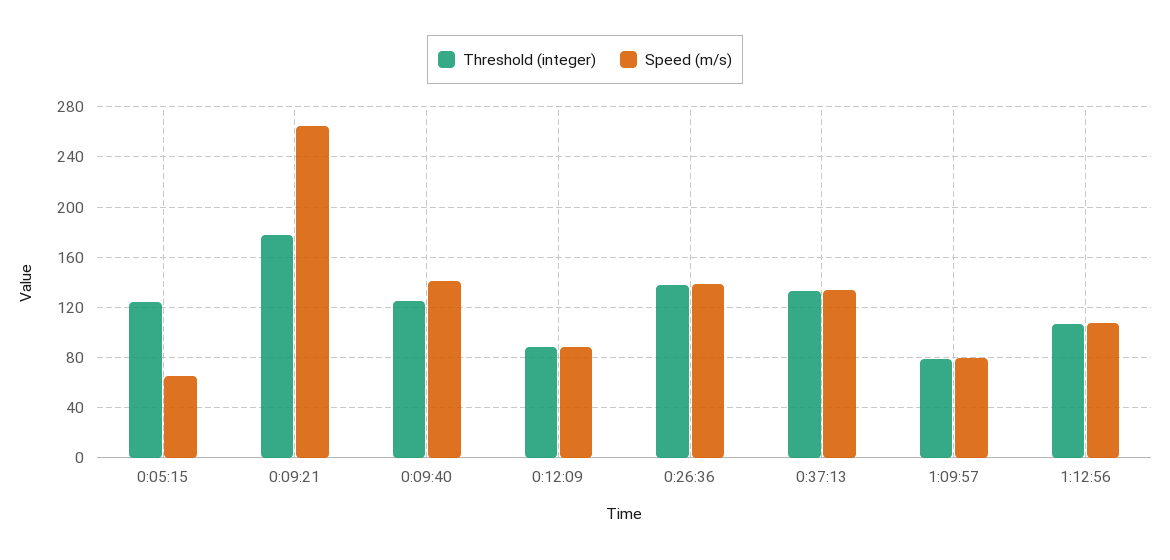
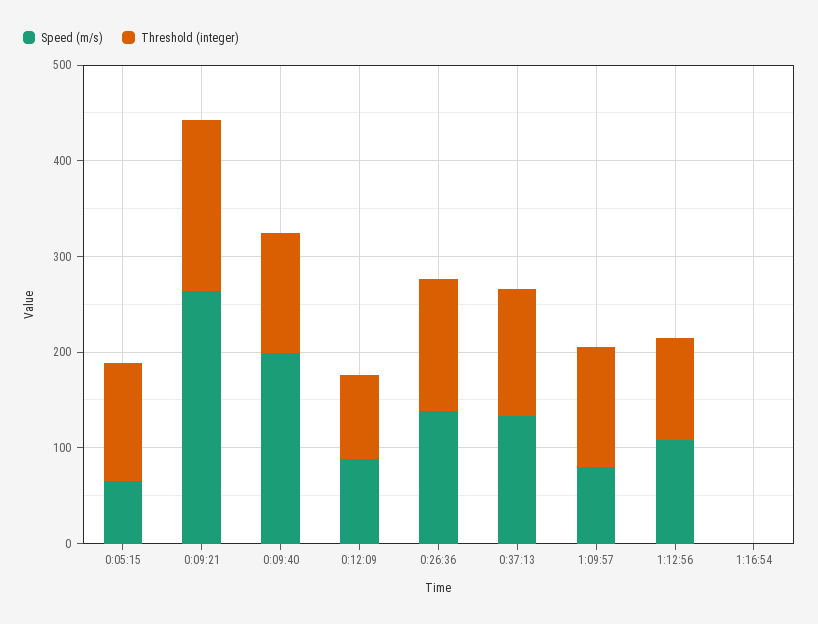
Speed (m/s), 0:09:40: 140 -> 200
Threshold (integer), 1:09:57: 80 -> 120
Speed (m/s), 1:16:54: none -> 0
Threshold (integer), 1:16:54: none -> 0

